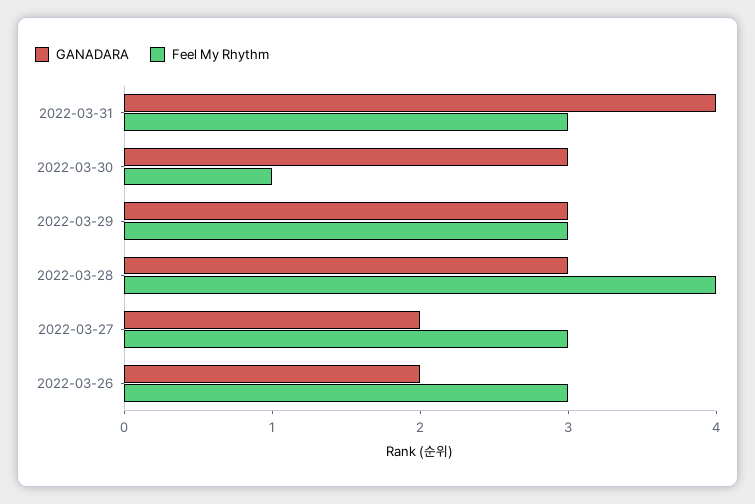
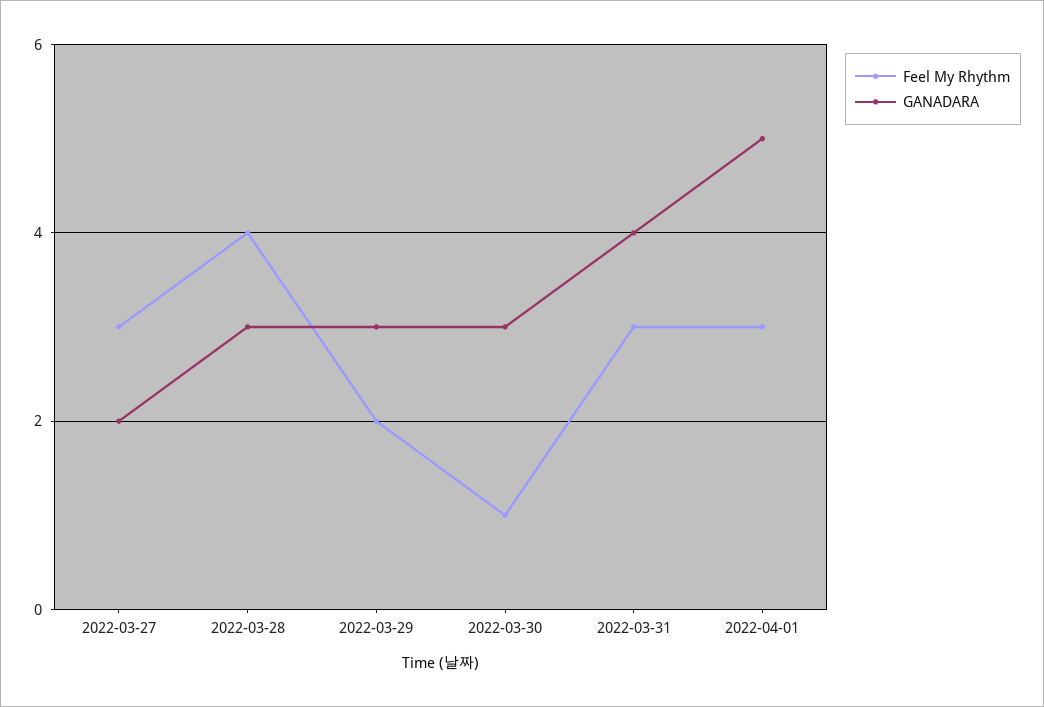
Feel My Rhythm, 2022-03-29: 3 -> 2
GANADARA, 2022-03-26: 2 -> none
Feel My Rhythm, 2022-03-26: 3 -> none
Feel My Rhythm, 2022-04-01: none -> 3
GANADARA, 2022-04-01: none -> 5

